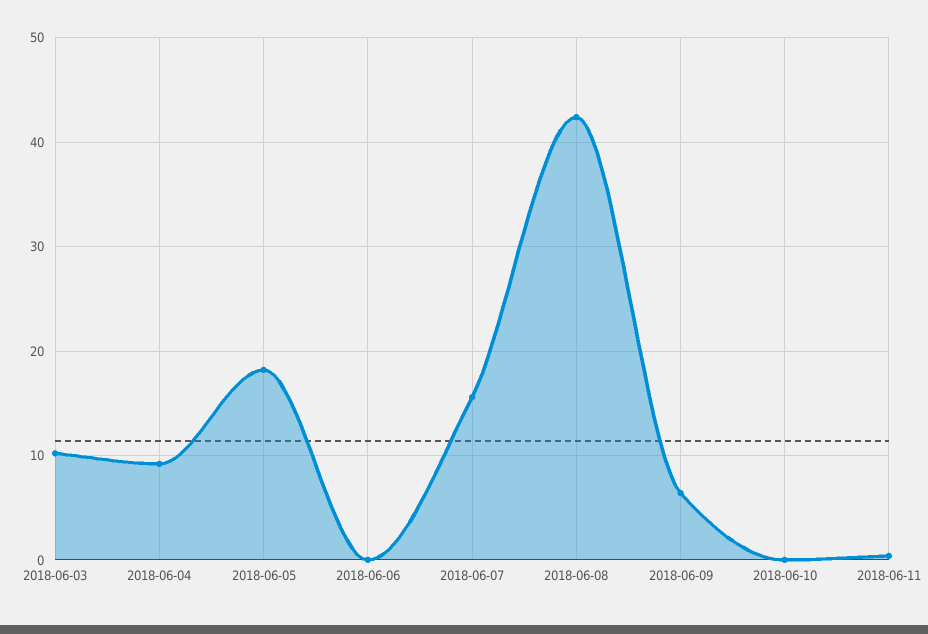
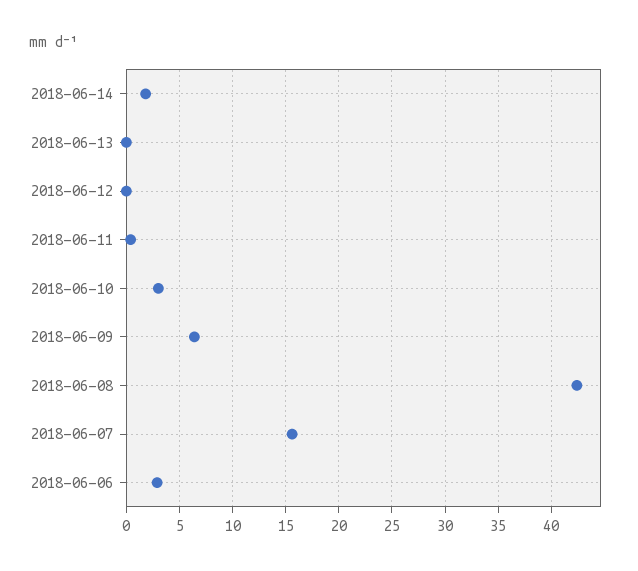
2018-06-03: 10 -> none
2018-06-04: 9 -> none
2018-06-05: 18 -> none
2018-06-06: 0 -> 3
2018-06-10: 0 -> 3
2018-06-14: none -> 2
2018-06-13: none -> 0
2018-06-12: none -> 0

